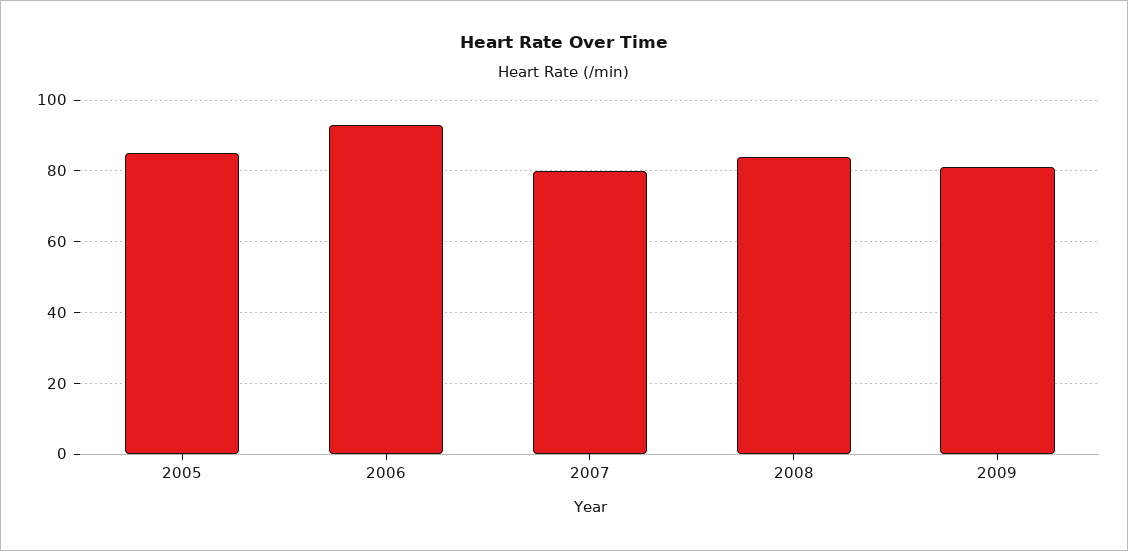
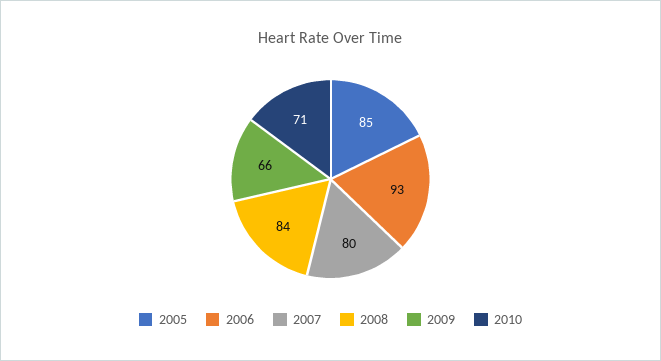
2009: 80 -> 66
2010: none -> 71

